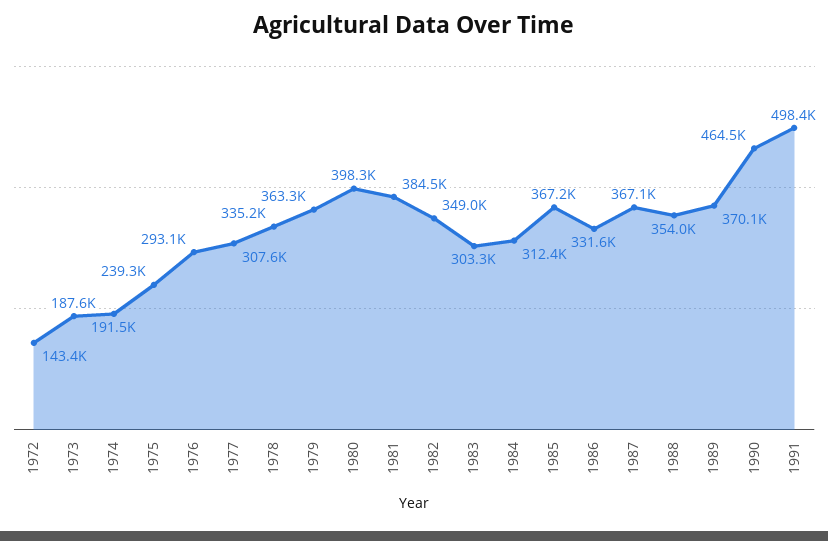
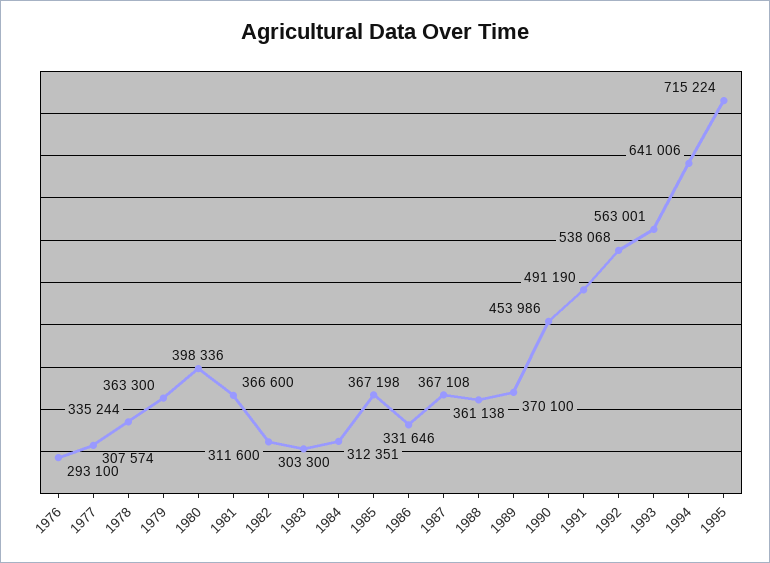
1972: 143400 -> none
1973: 187600 -> none
1974: 191500 -> none
1975: 239300 -> none
1981: 384500 -> 366600
1982: 349000 -> 311600
1988: 354000 -> 361138
1990: 464500 -> 453986
1991: 498400 -> 491190
1992: none -> 538068
1993: none -> 563001
1994: none -> 641006
1995: none -> 715224

